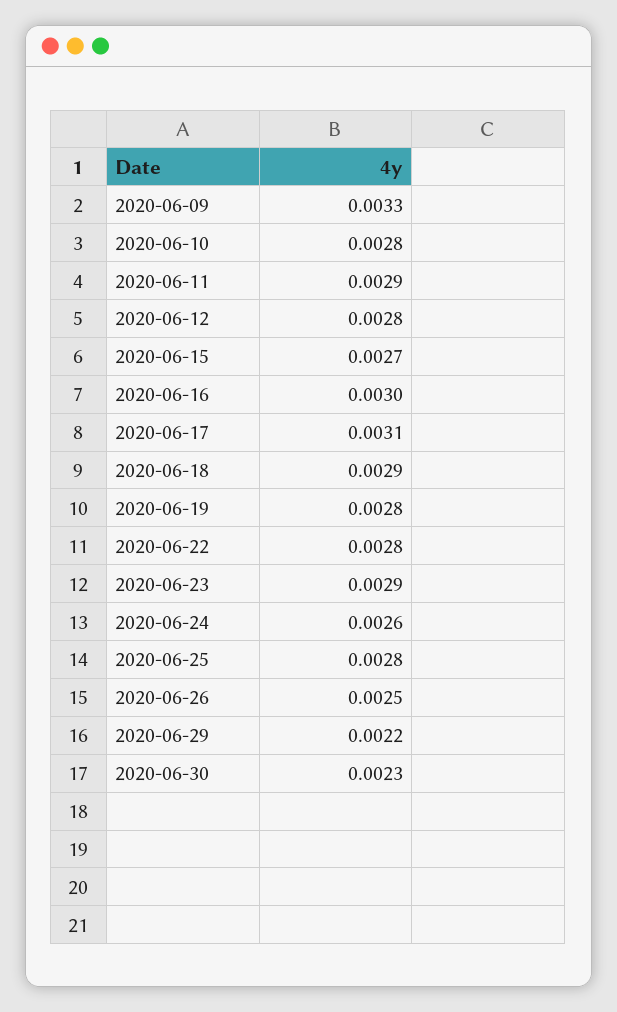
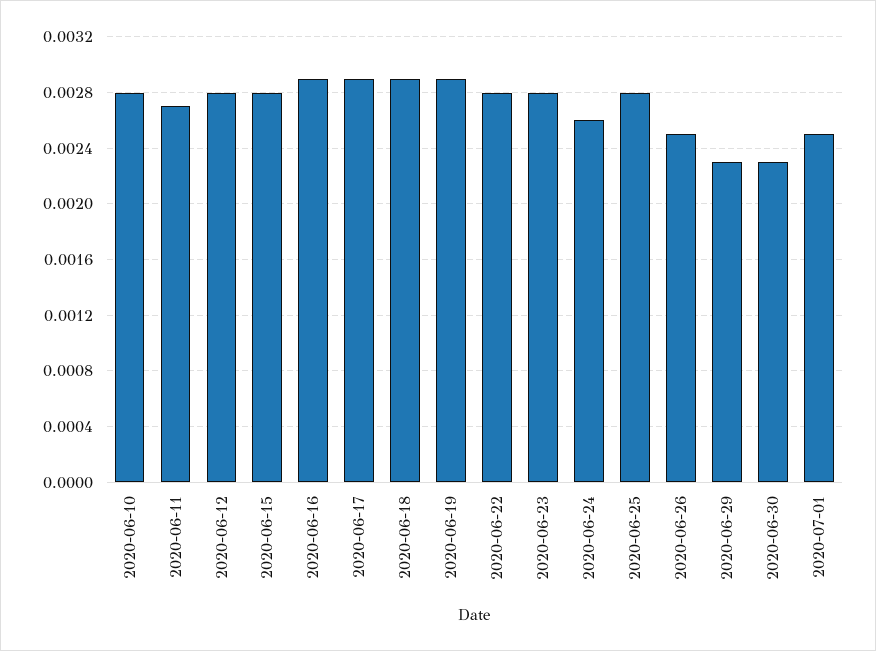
2020-06-09: 0.0033 -> none
2020-06-11: 0.0029 -> 0.0027
2020-06-15: 0.0027 -> 0.0028
2020-06-16: 0.003 -> 0.0029
2020-06-17: 0.0031 -> 0.0029
2020-06-19: 0.0028 -> 0.0029
2020-06-23: 0.0029 -> 0.0028
2020-06-29: 0.0022 -> 0.0023
2020-07-01: none -> 0.0025

